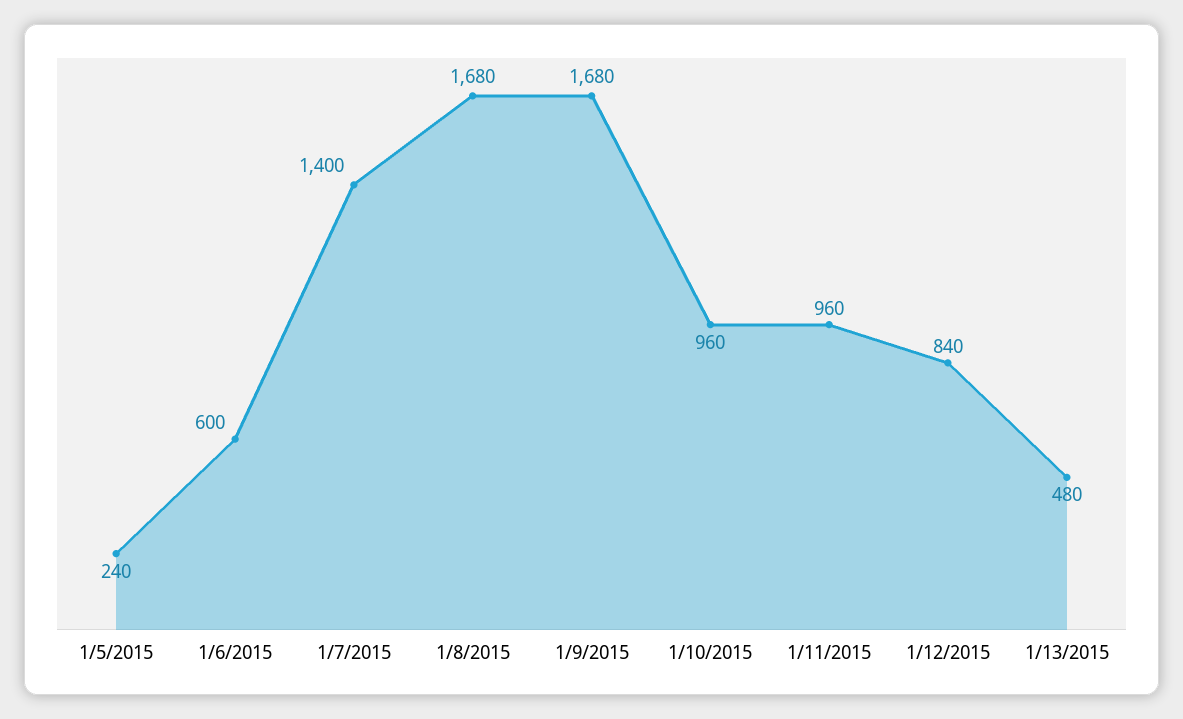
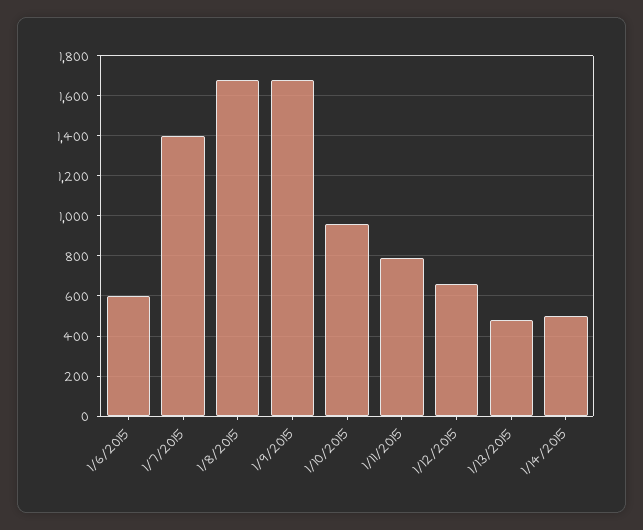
1/5/2015: 240 -> none
1/11/2015: 960 -> 800
1/12/2015: 840 -> 650
1/14/2015: none -> 500

